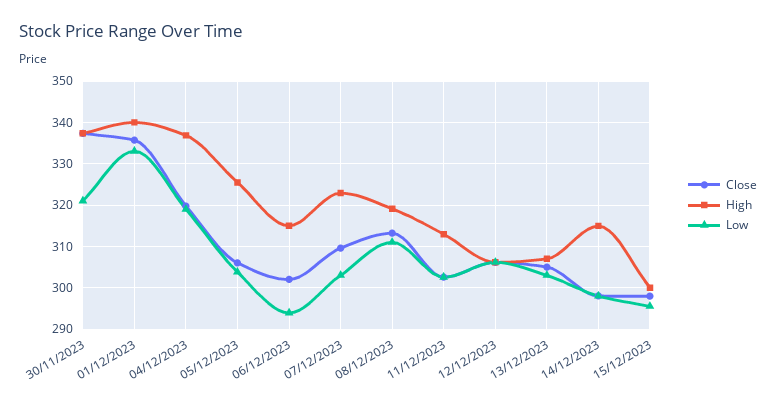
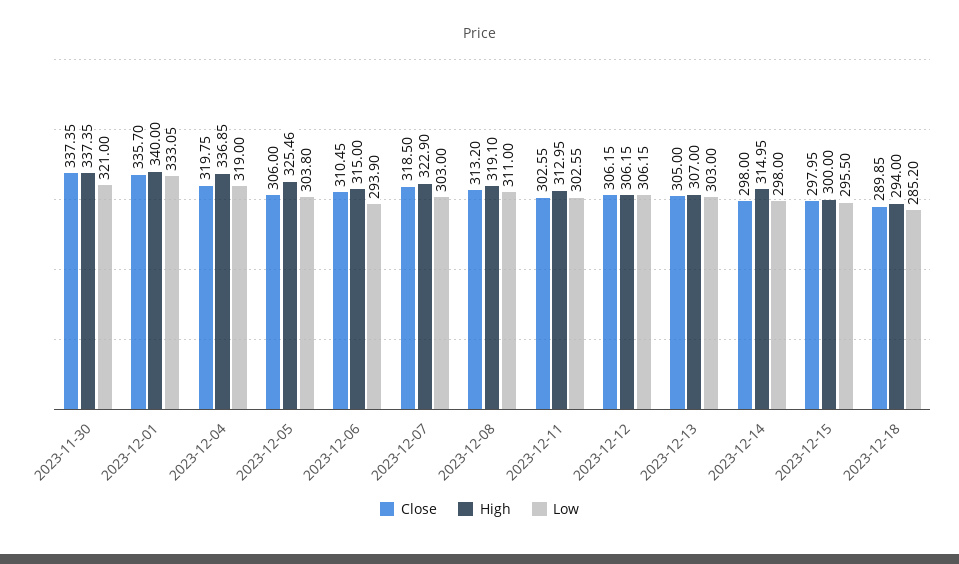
Close, 06/12/2023: 302 -> 310.45
Close, 07/12/2023: 310 -> 318.5
Close, 2023-12-18: none -> 289.85
High, 2023-12-18: none -> 294
Low, 2023-12-18: none -> 285.2

